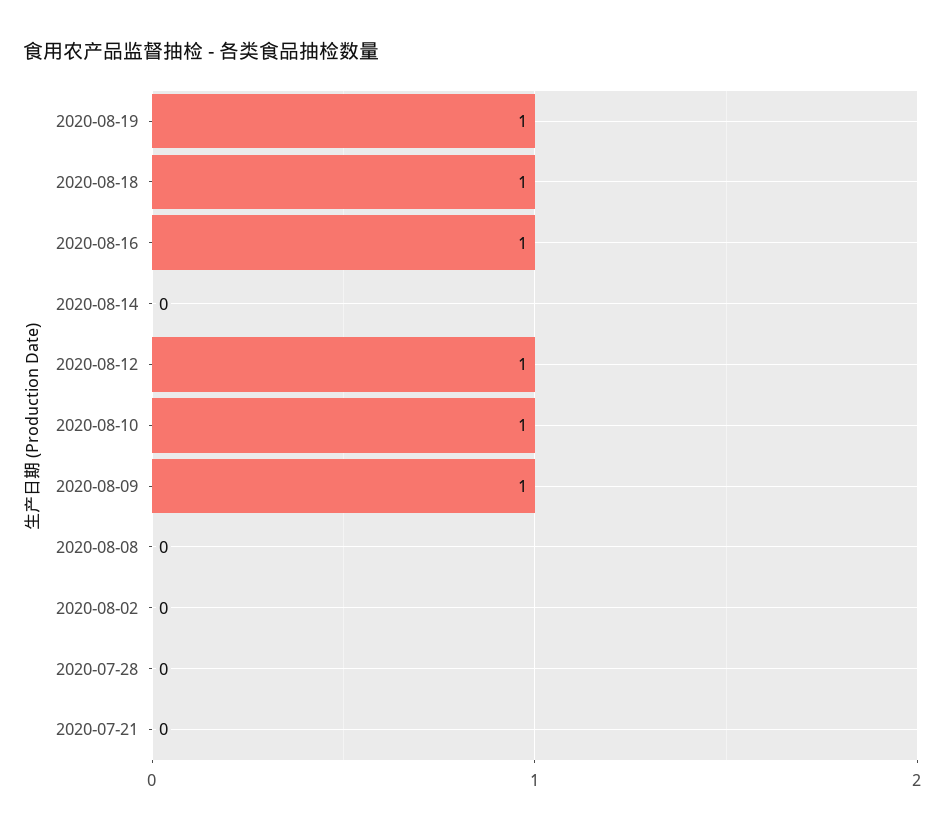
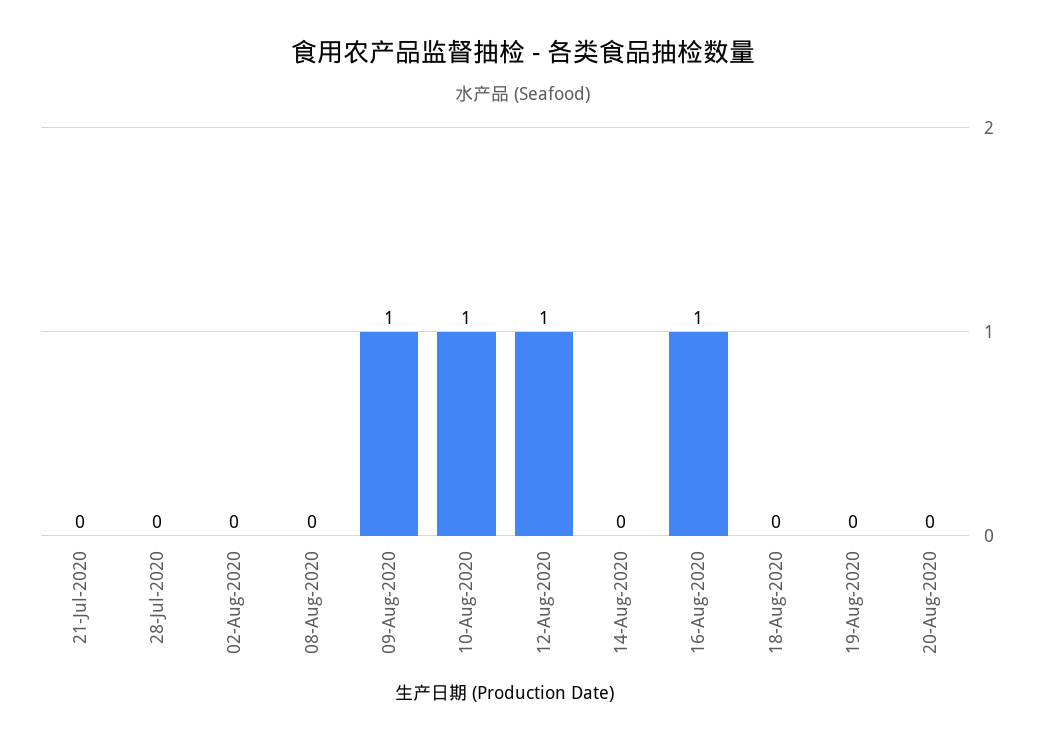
2020-08-19: 1 -> 0
2020-08-18: 1 -> 0
20-Aug-2020: none -> 0

